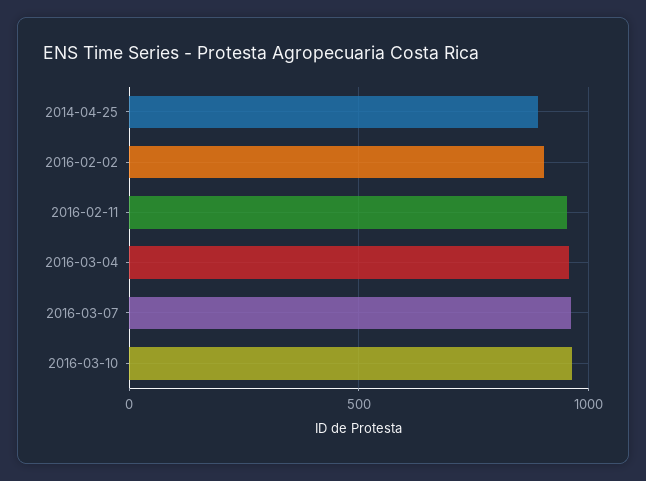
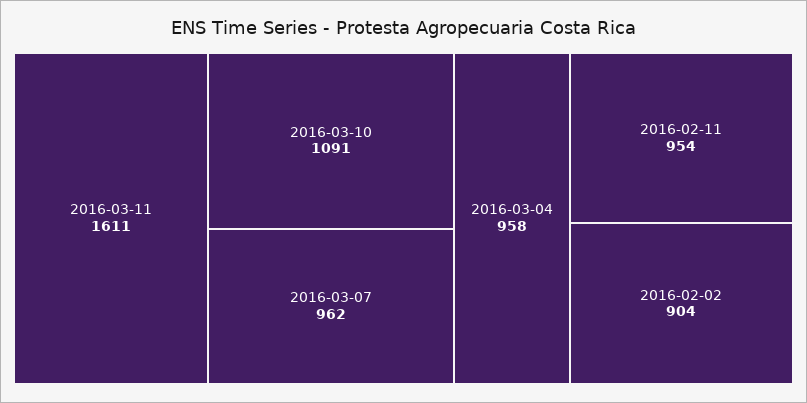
2014-04-25: 900 -> none
2016-03-10: 950 -> 1091
2016-03-11: none -> 1611

